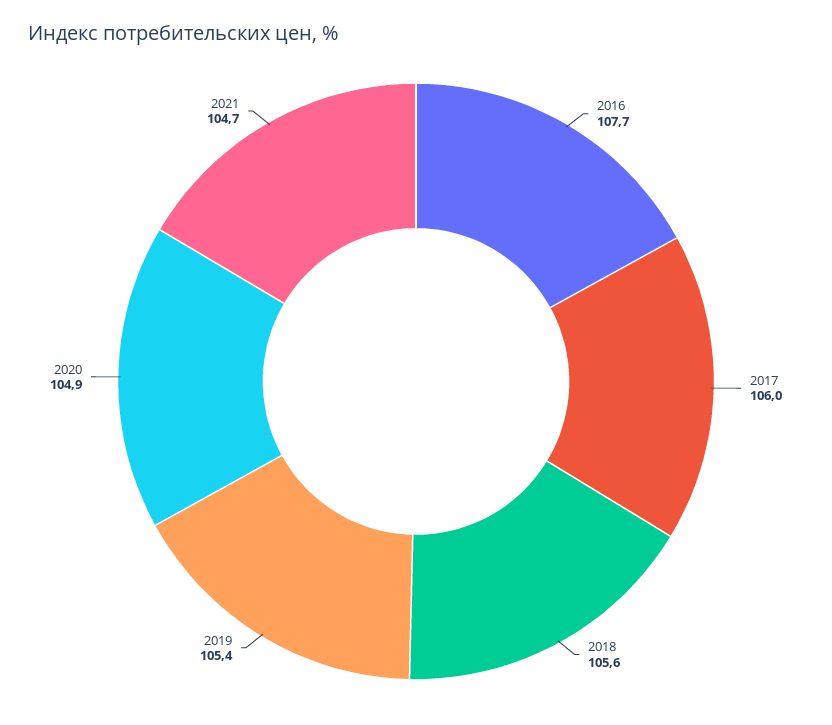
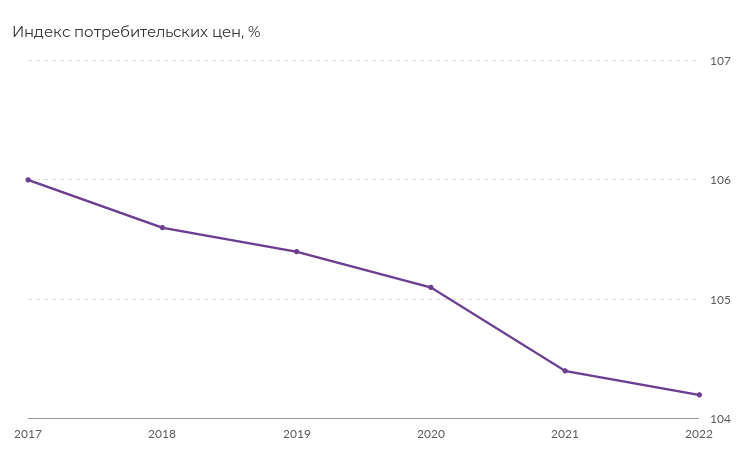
2016: 107.7 -> none
2020: 104.9 -> 105.1
2021: 104.7 -> 104.4
2022: none -> 104.2

